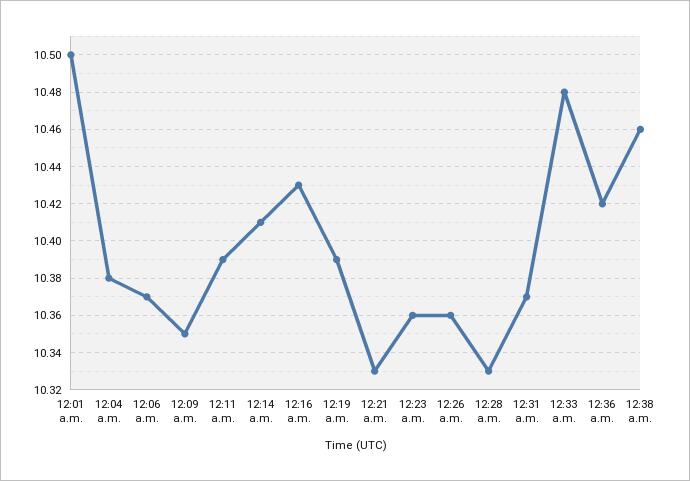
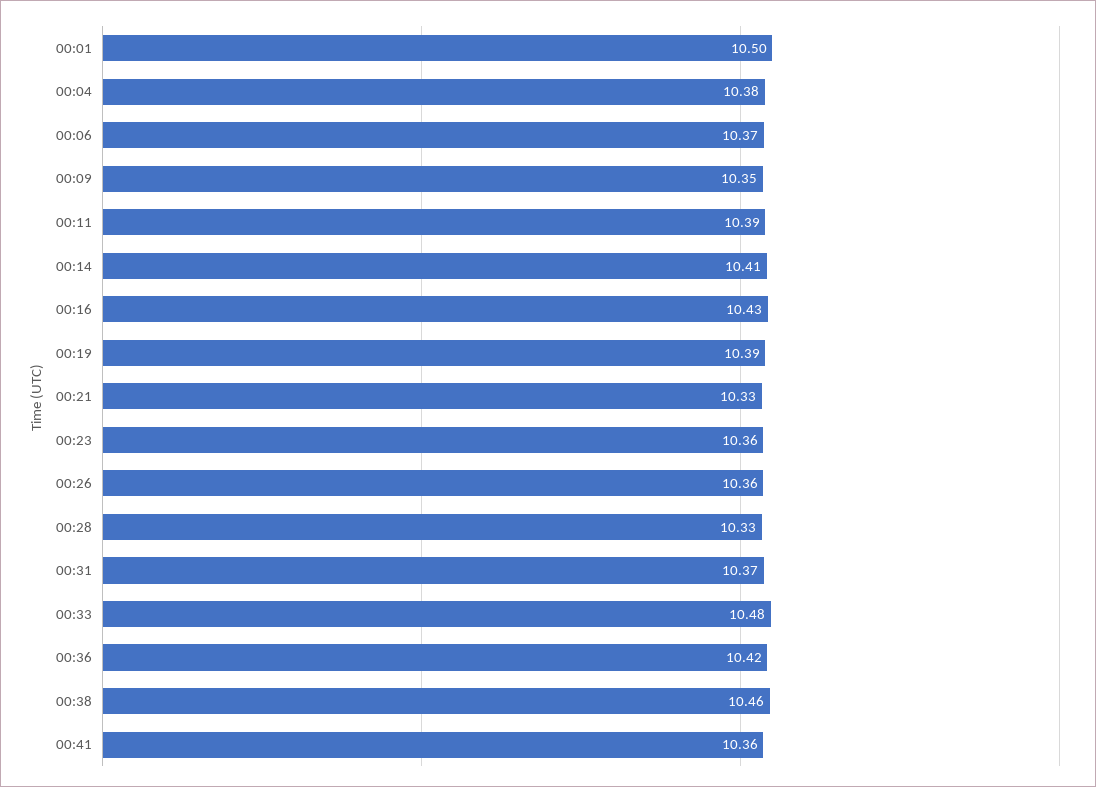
00:41: none -> 10.36

